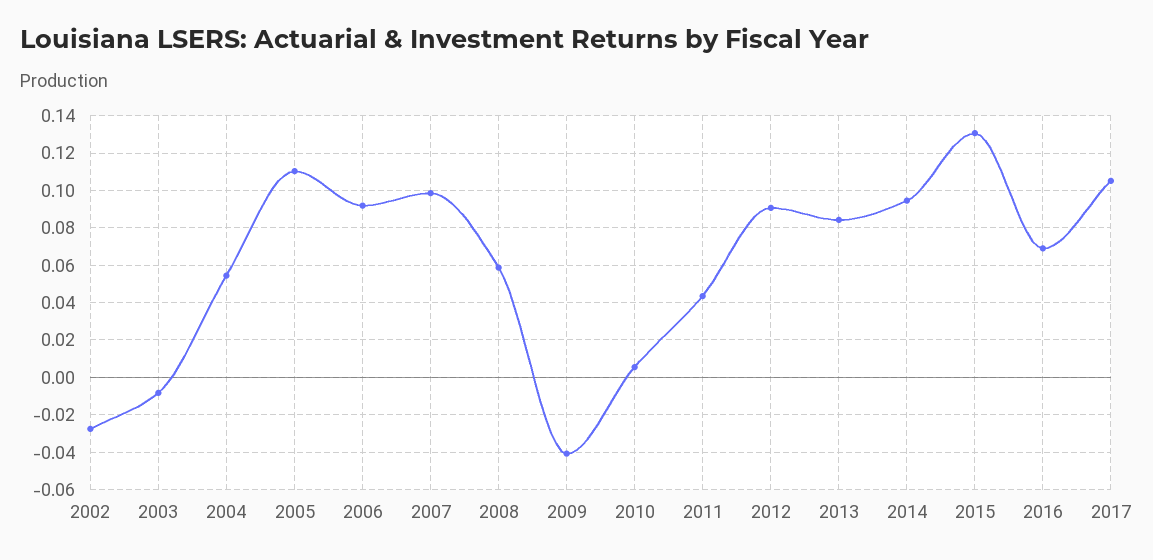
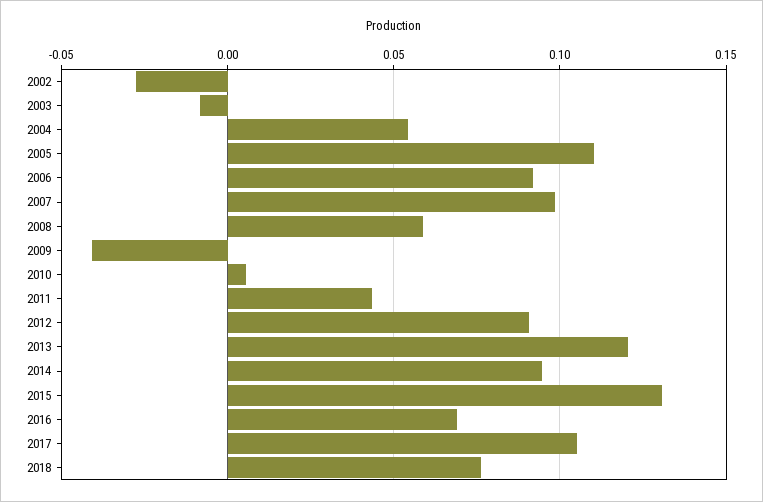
2013: 0.085 -> 0.12
2018: none -> 0.075

